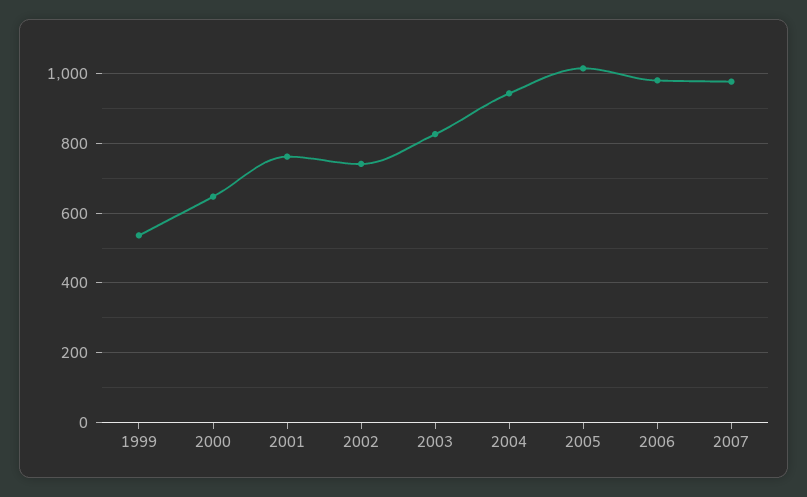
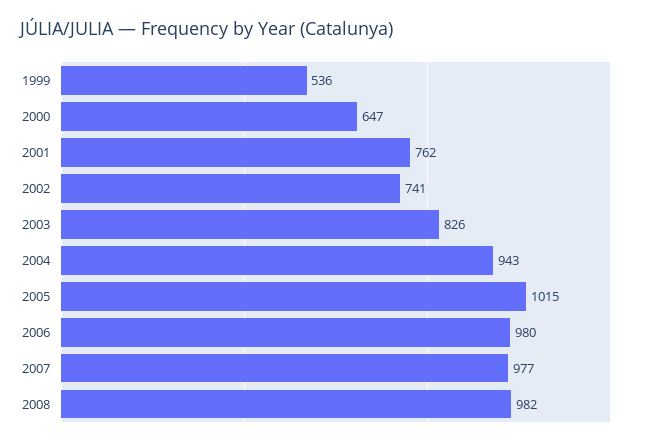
2008: none -> 982

